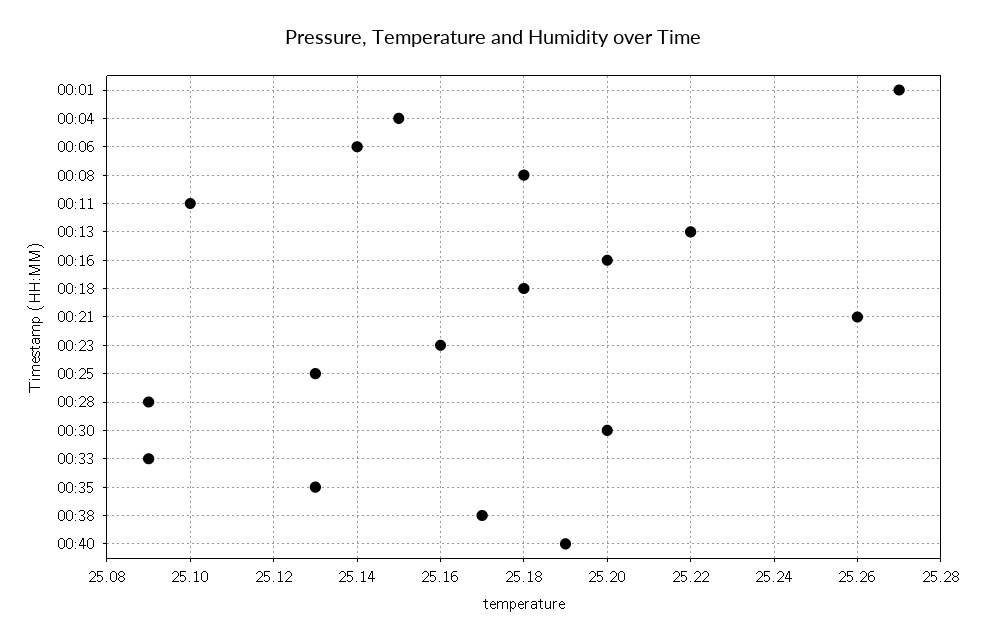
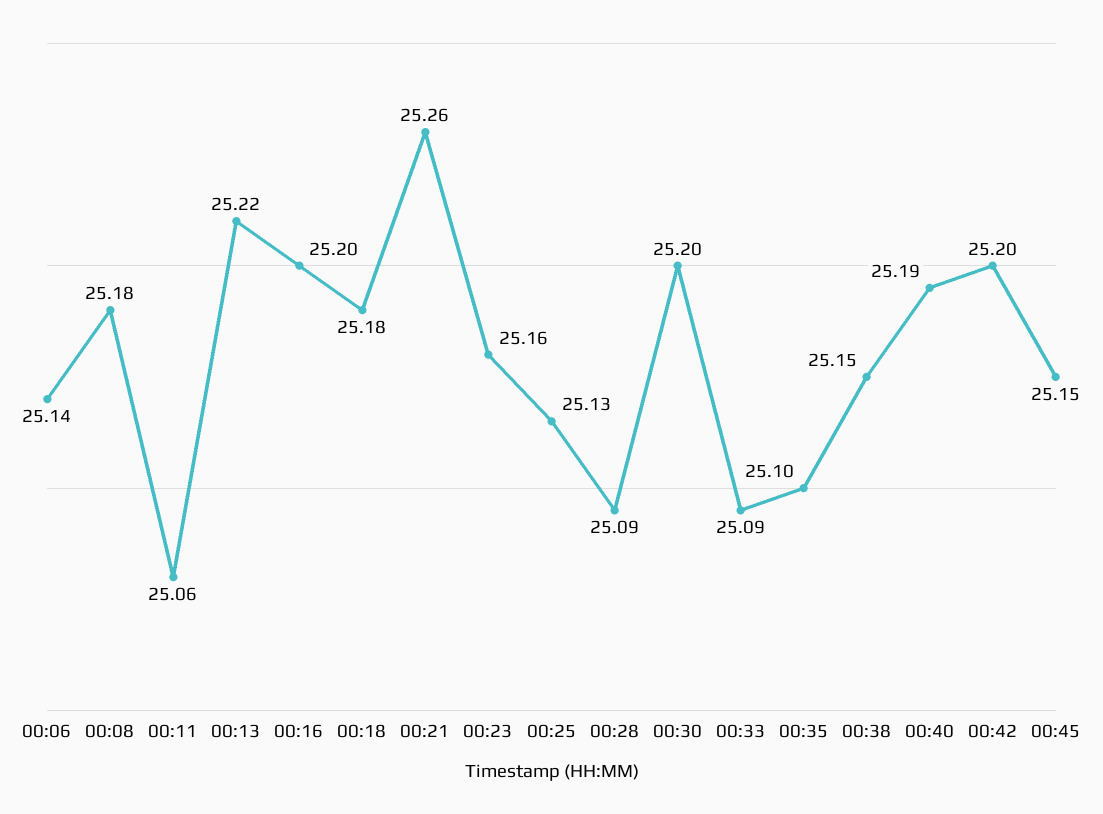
00:01: 25.27 -> none
00:04: 25.15 -> none
00:11: 25.1 -> 25.06
00:35: 25.13 -> 25.1
00:38: 25.17 -> 25.15
00:42: none -> 25.2
00:45: none -> 25.15

